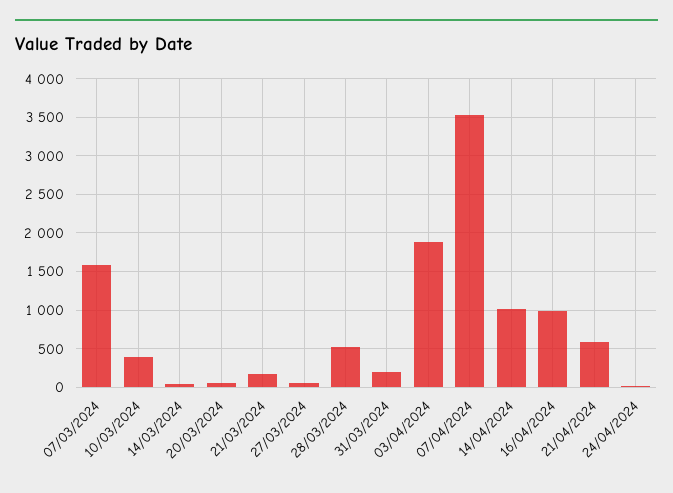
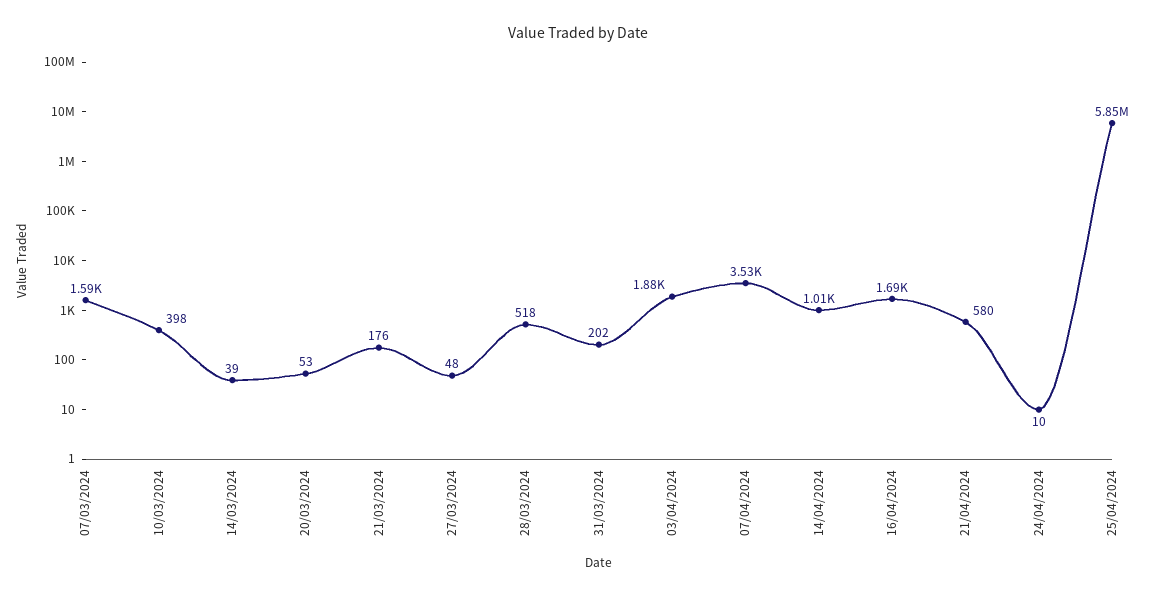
16/04/2024: 1000 -> 1690
25/04/2024: none -> 5850000

